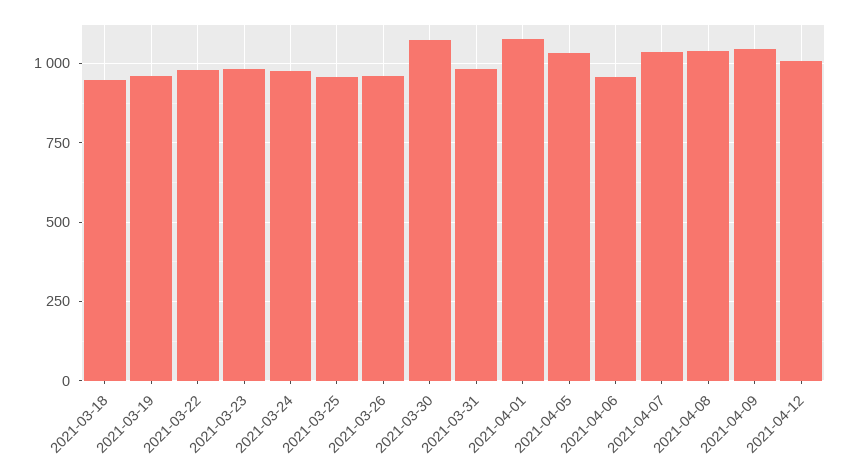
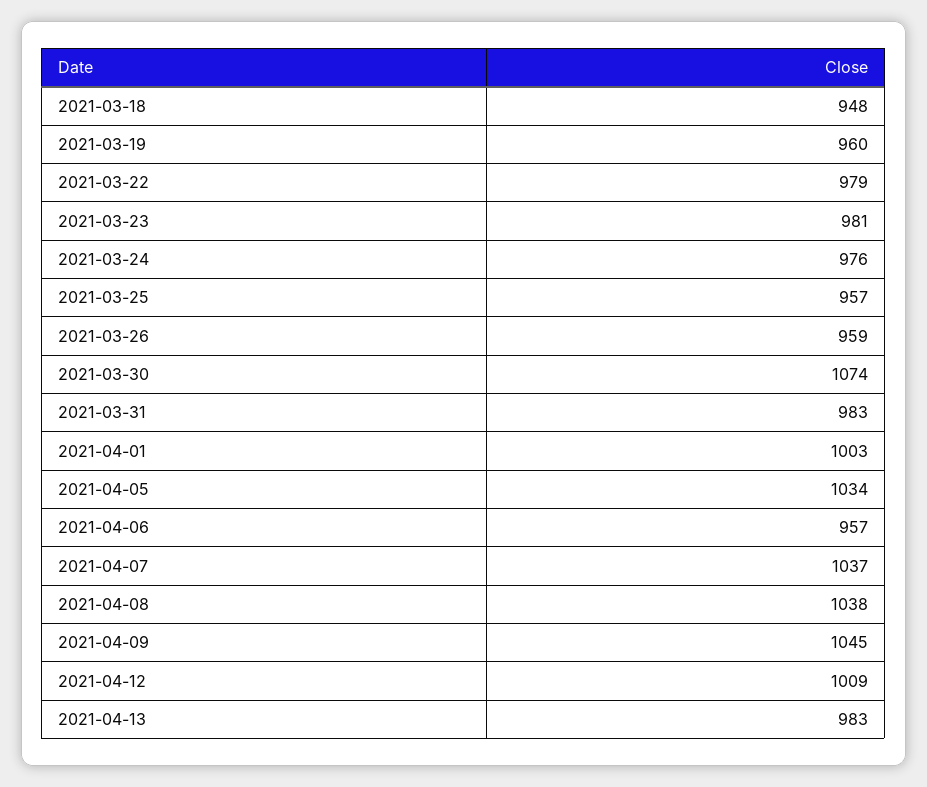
2021-04-01: 1075 -> 1003
2021-04-13: none -> 983

